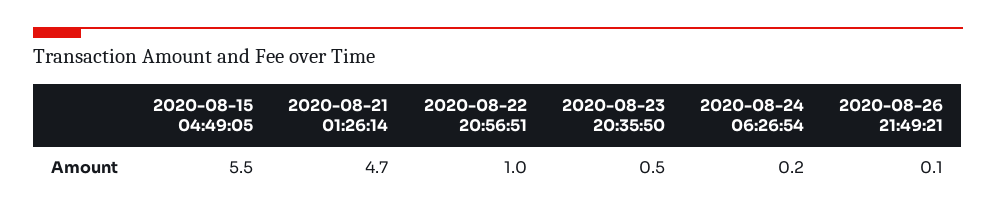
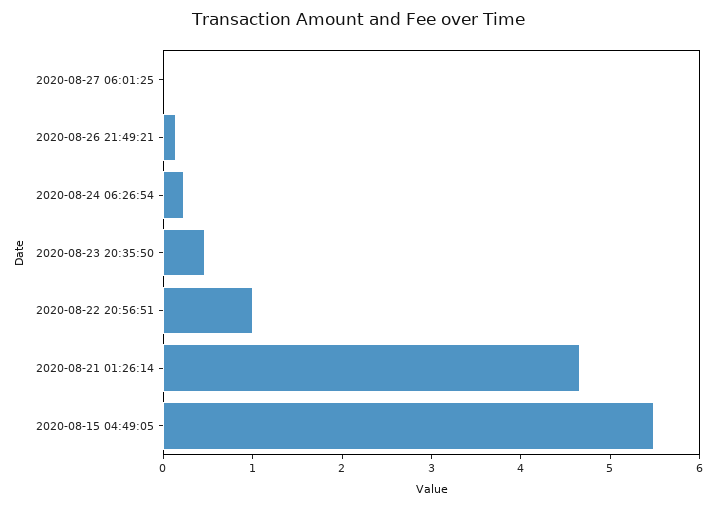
2020-08-27 06:01:25: none -> 0

